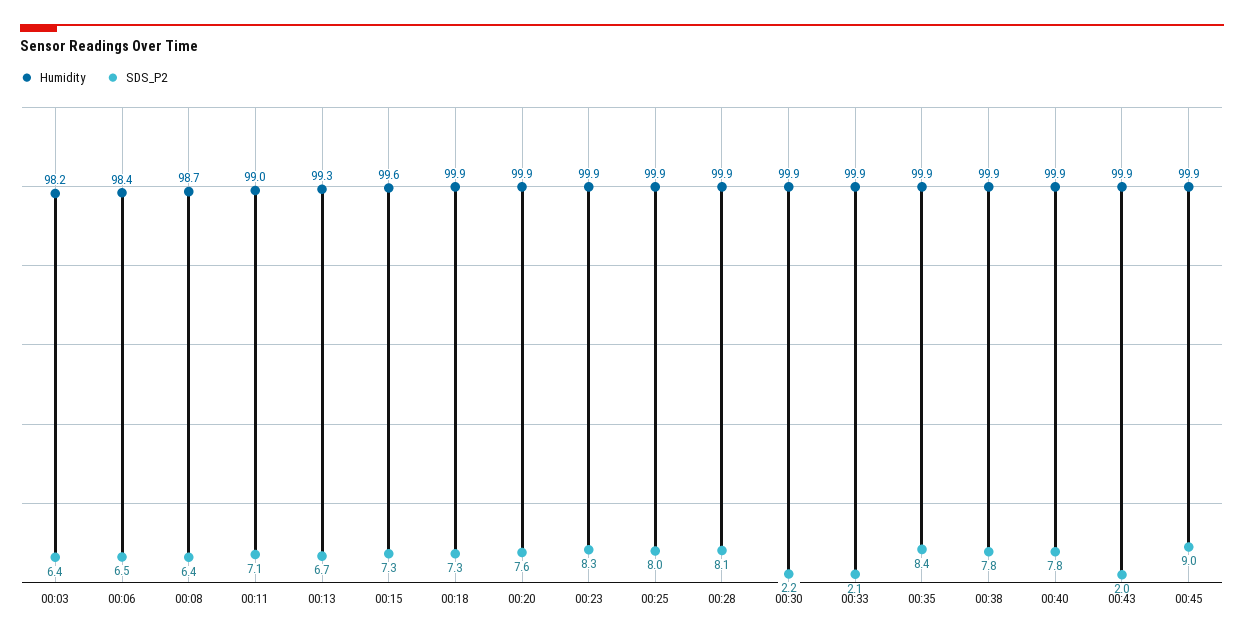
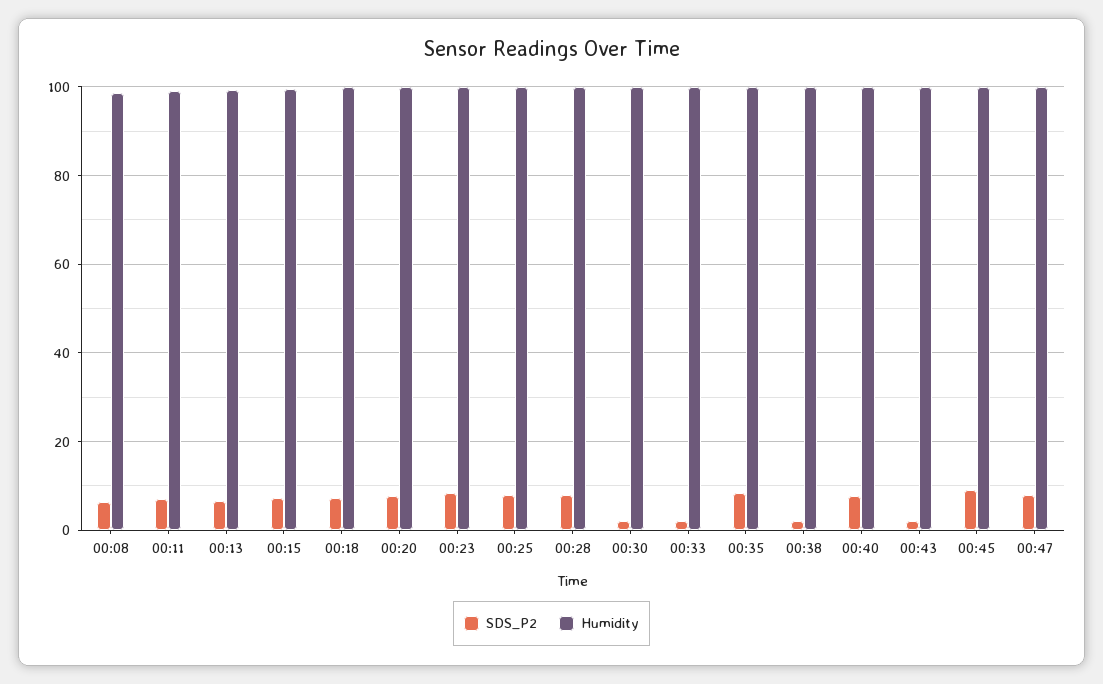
Humidity, 00:03: 98.2 -> none
SDS_P2, 00:03: 6.4 -> none
Humidity, 00:06: 98.4 -> none
SDS_P2, 00:06: 6.5 -> none
SDS_P2, 00:38: 7.8 -> 2
SDS_P2, 00:47: none -> 8
Humidity, 00:47: none -> 100

